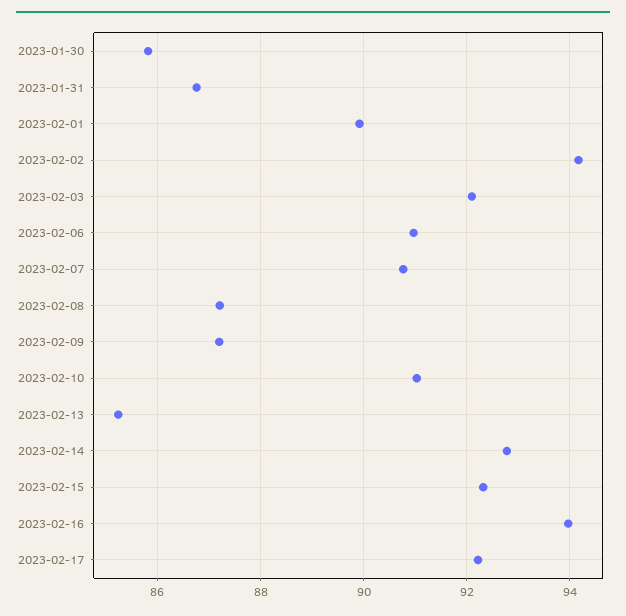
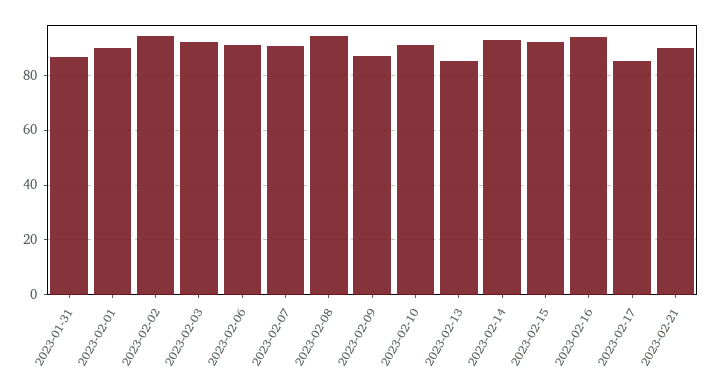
2023-01-30: 85.8 -> none
2023-02-08: 87.2 -> 95
2023-02-17: 92.2 -> 85
2023-02-21: none -> 90

